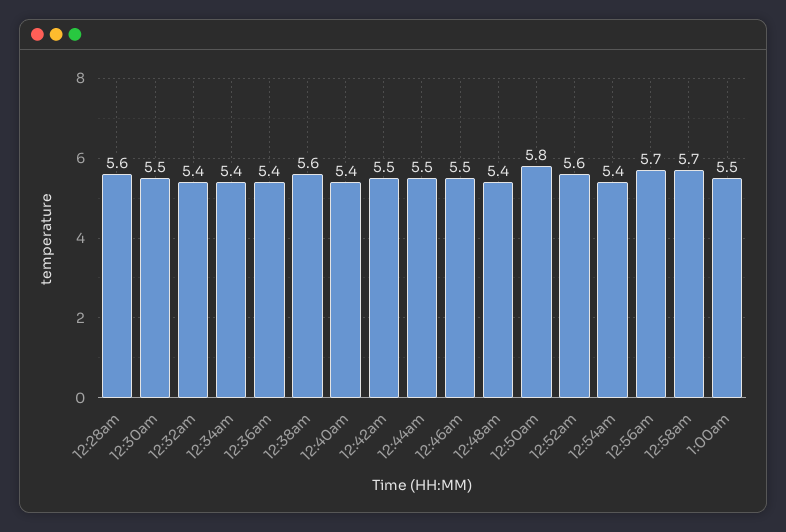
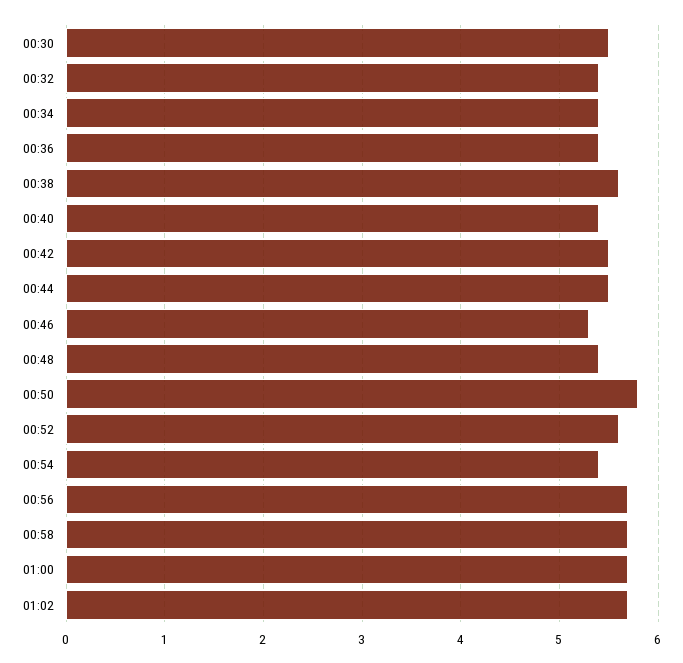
12:28am: 5.6 -> none
12:46am: 5.5 -> 5.3
1:00am: 5.5 -> 5.7
01:02: none -> 5.7

